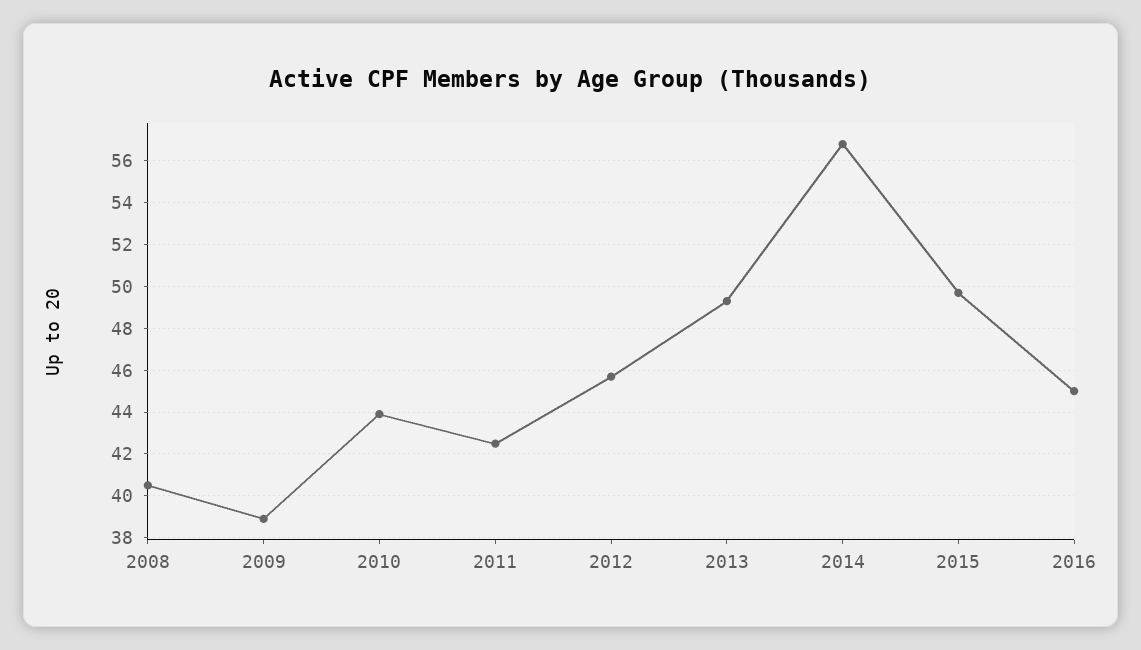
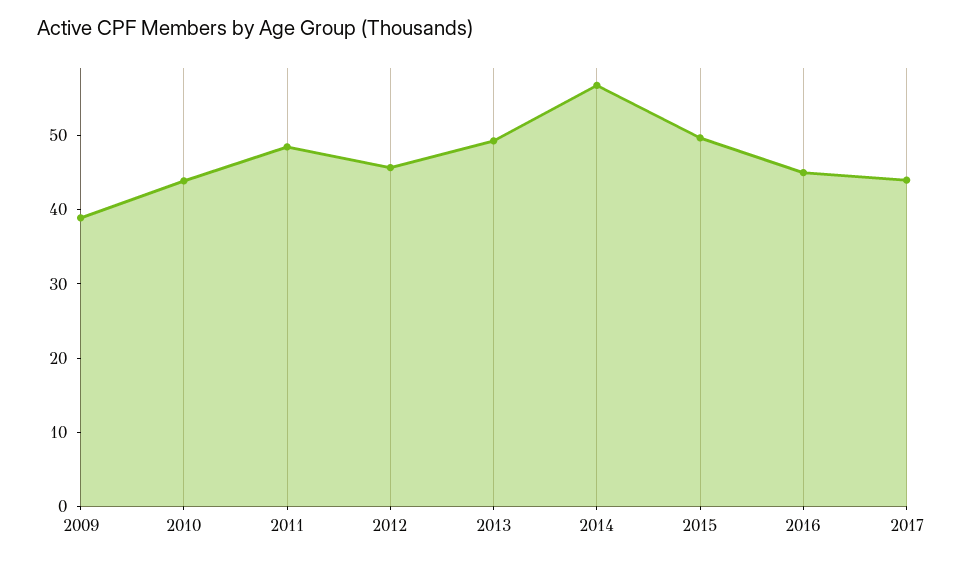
2008: 40.5 -> none
2011: 42.5 -> 48
2017: none -> 44

